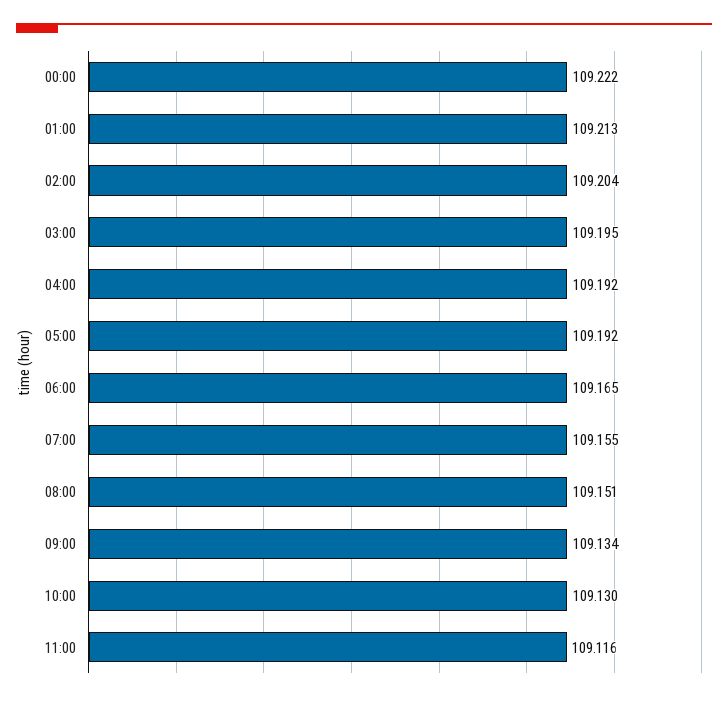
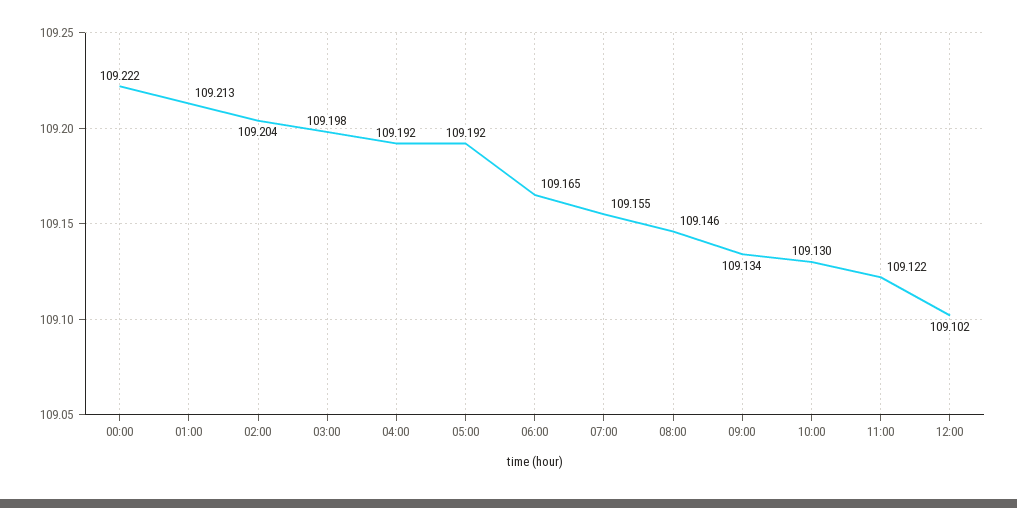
03:00: 109.195 -> 109.198
08:00: 109.151 -> 109.146
11:00: 109.116 -> 109.122
12:00: none -> 109.102

